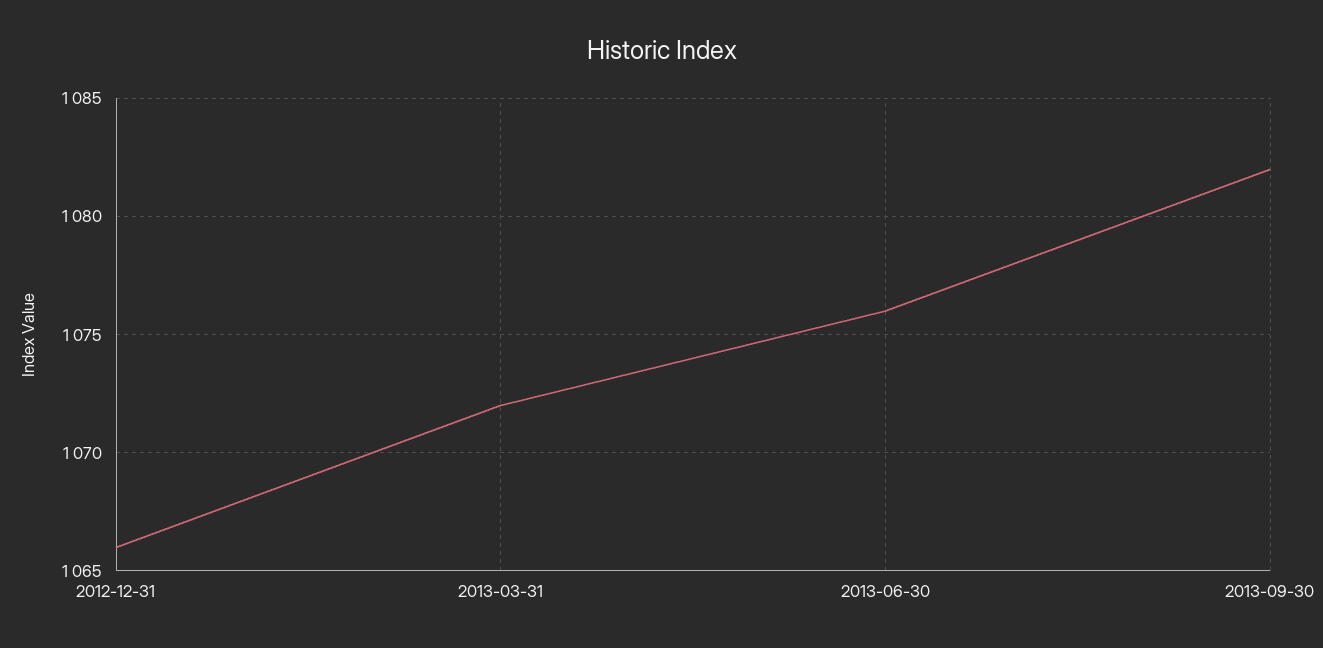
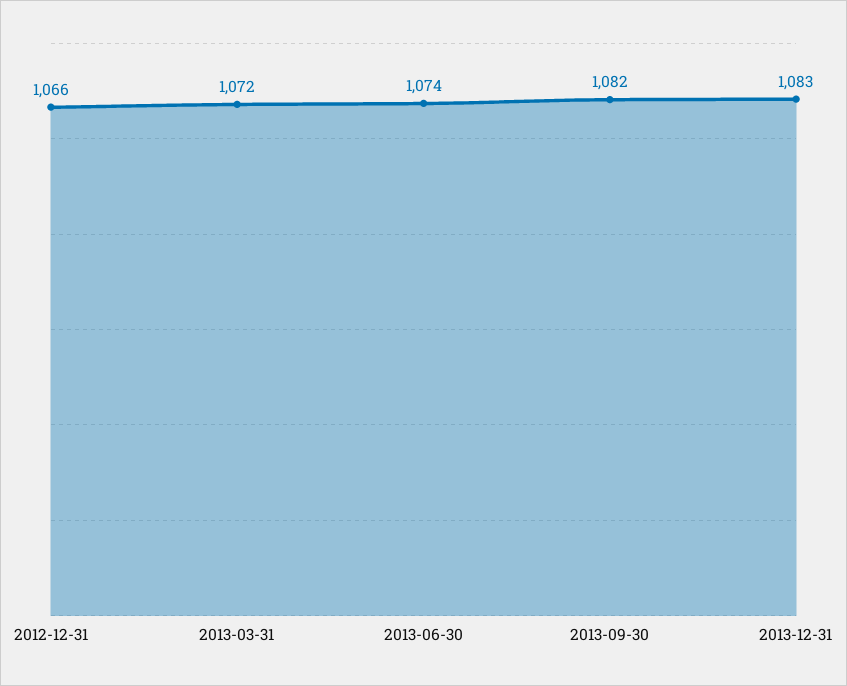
2013-06-30: 1076 -> 1074
2013-12-31: none -> 1083

